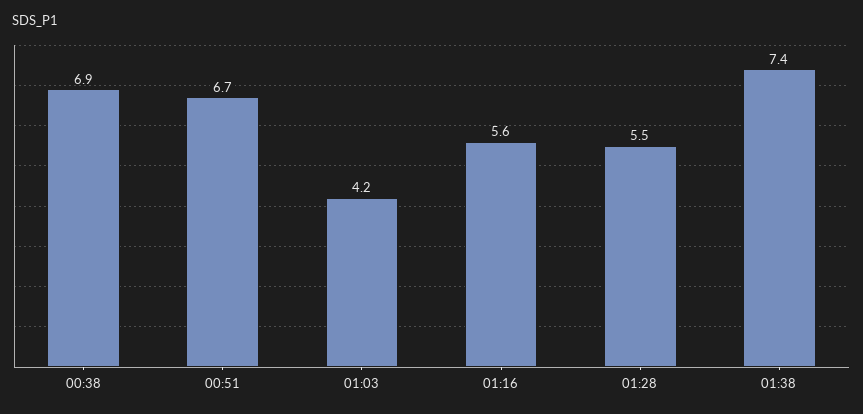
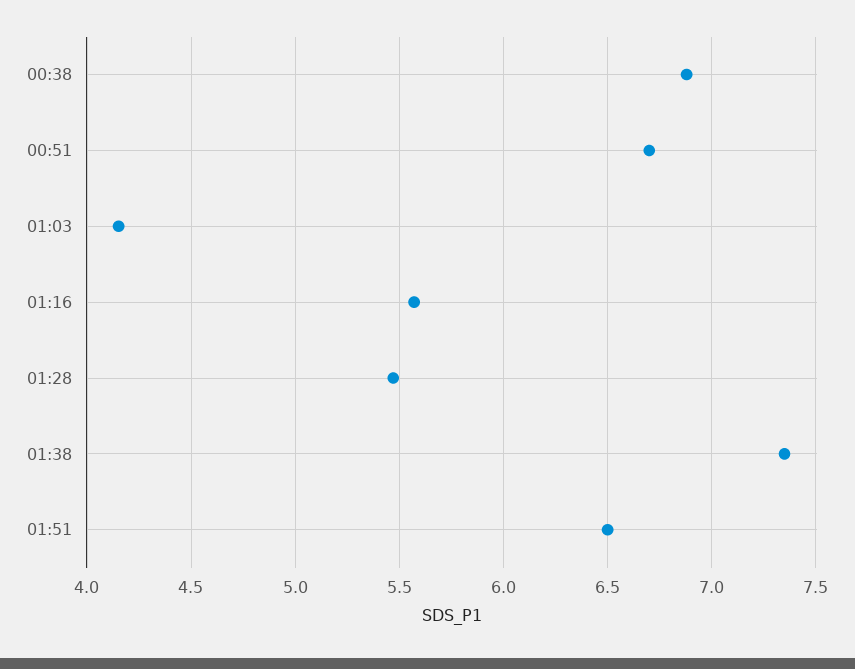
01:51: none -> 6.5

